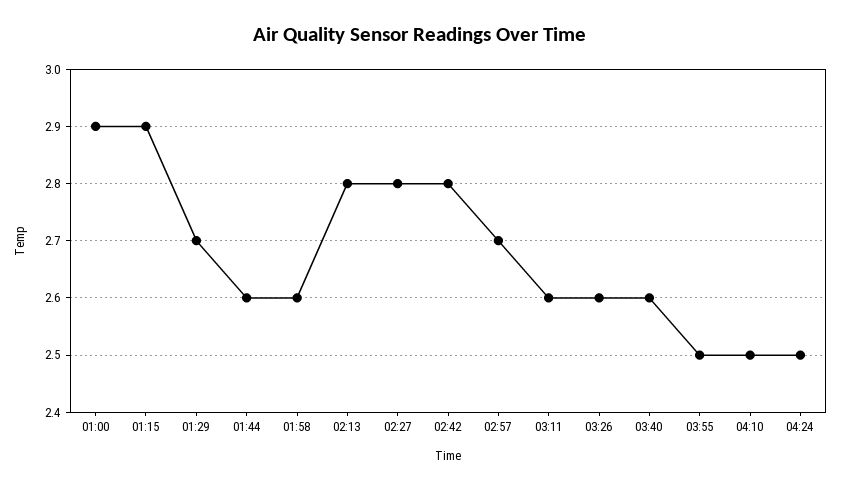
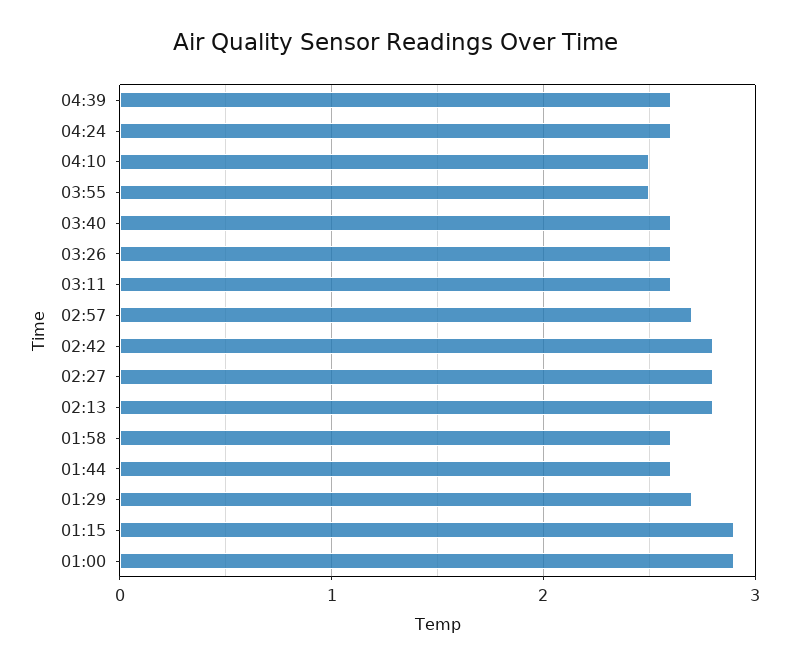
04:24: 2.5 -> 2.6
04:39: none -> 2.6

